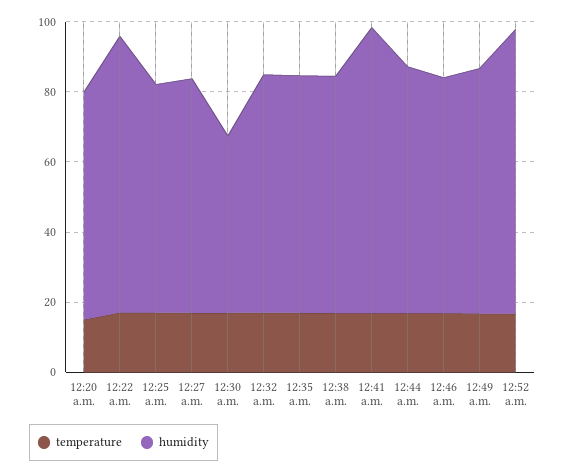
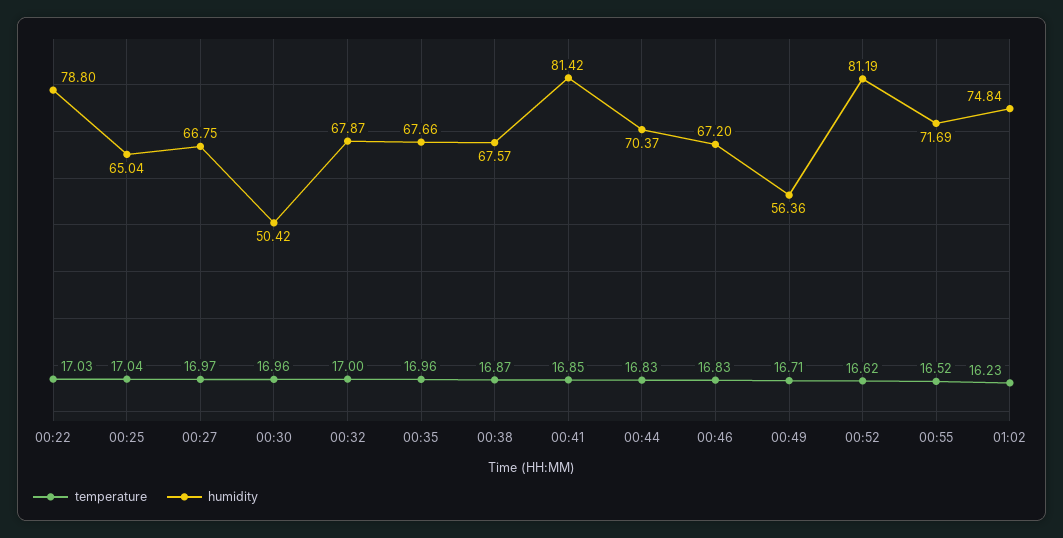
temperature, 12:20 a.m.: 15 -> none
humidity, 12:20 a.m.: 65 -> none
humidity, 12:49 a.m.: 70 -> 56.36
temperature, 00:55: none -> 16.52
humidity, 00:55: none -> 71.69
temperature, 01:02: none -> 16.23
humidity, 01:02: none -> 74.84

